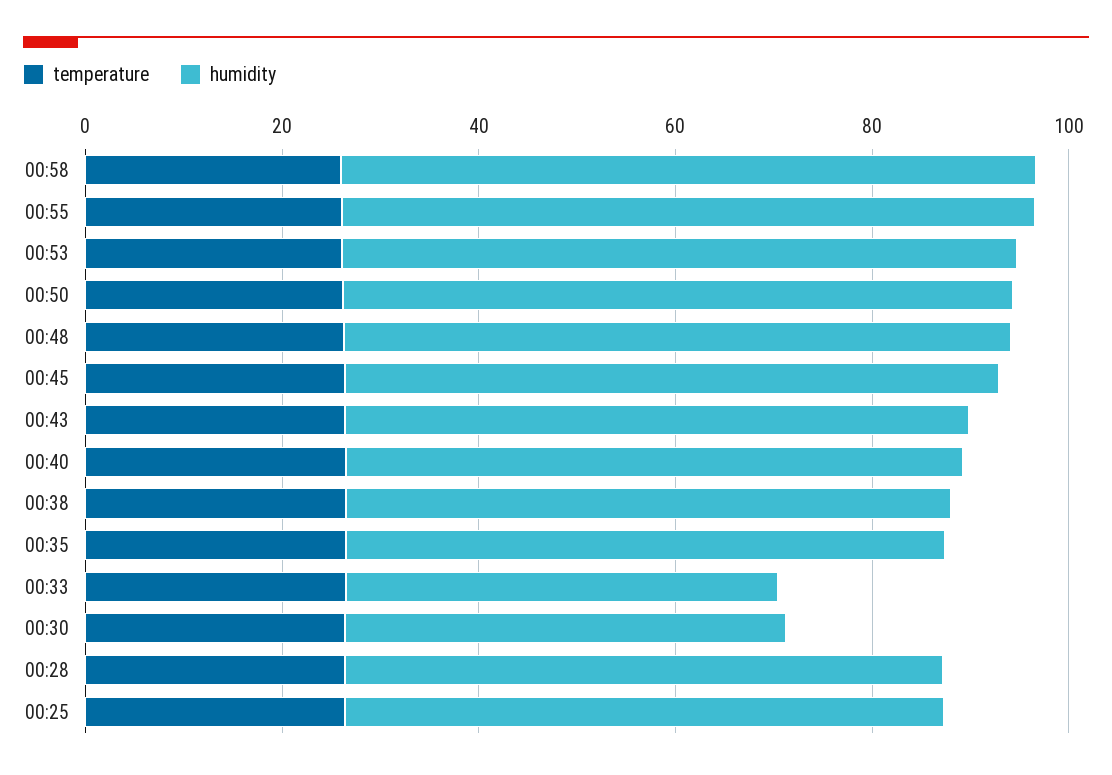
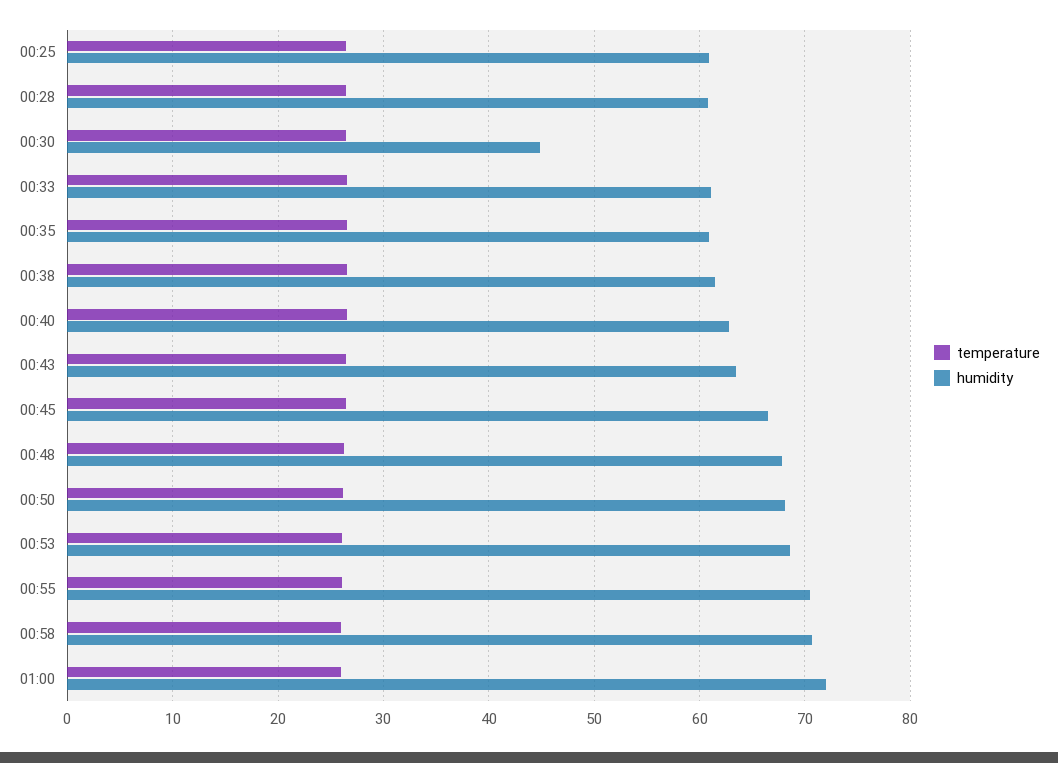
humidity, 00:33: 45 -> 61
temperature, 01:00: none -> 26
humidity, 01:00: none -> 72

